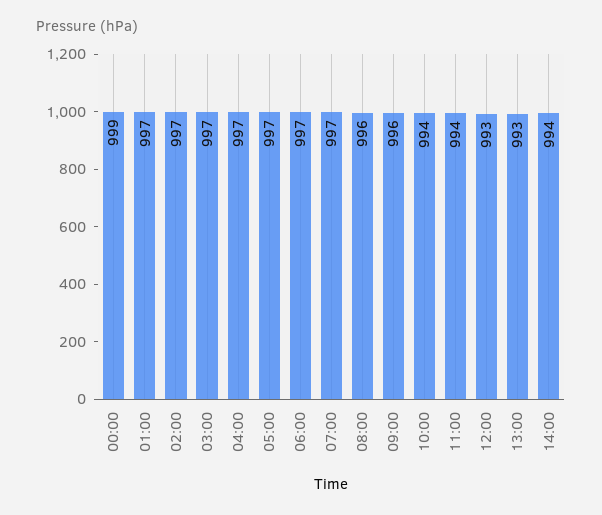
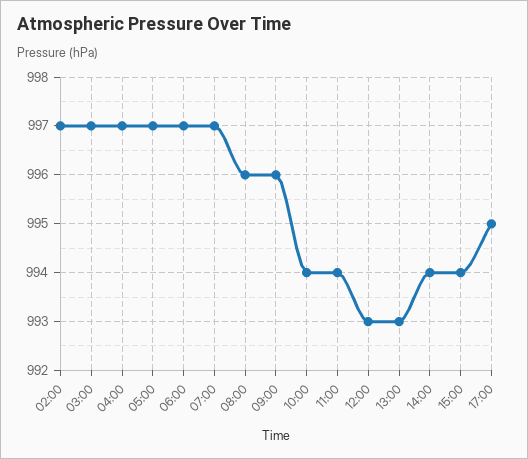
00:00: 999 -> none
01:00: 997 -> none
15:00: none -> 994
17:00: none -> 995

